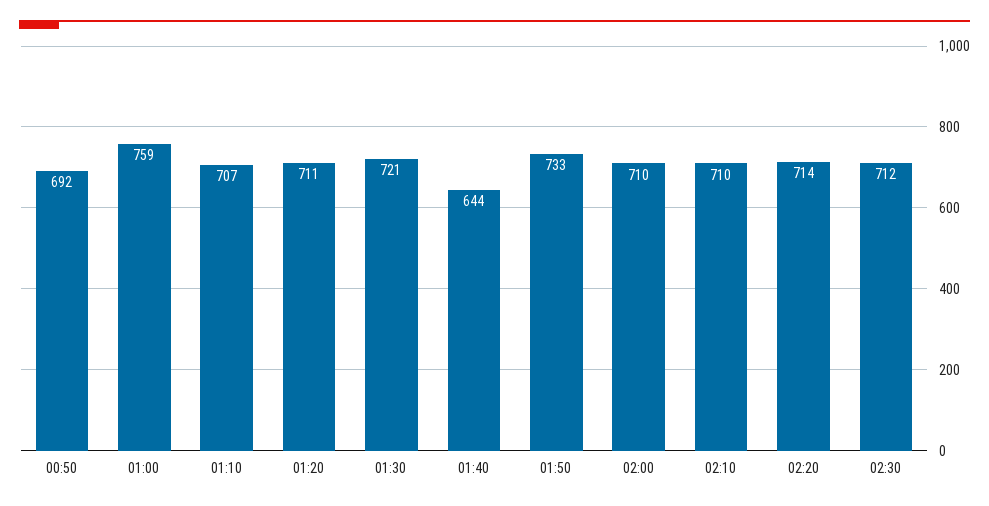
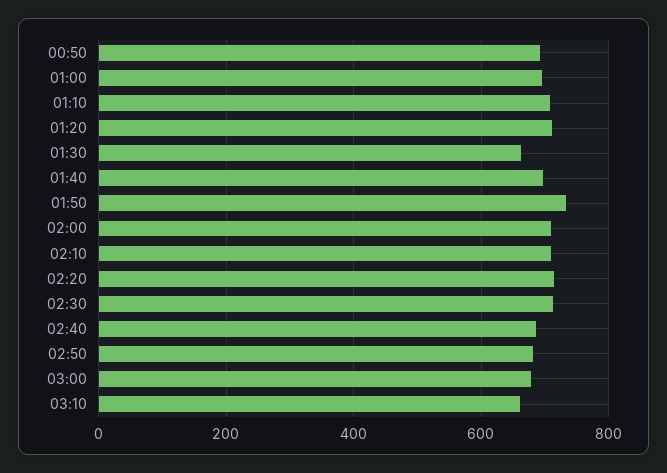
01:00: 759 -> 700
01:30: 721 -> 660
01:40: 644 -> 700
02:40: none -> 680
02:50: none -> 680
03:00: none -> 680
03:10: none -> 660

